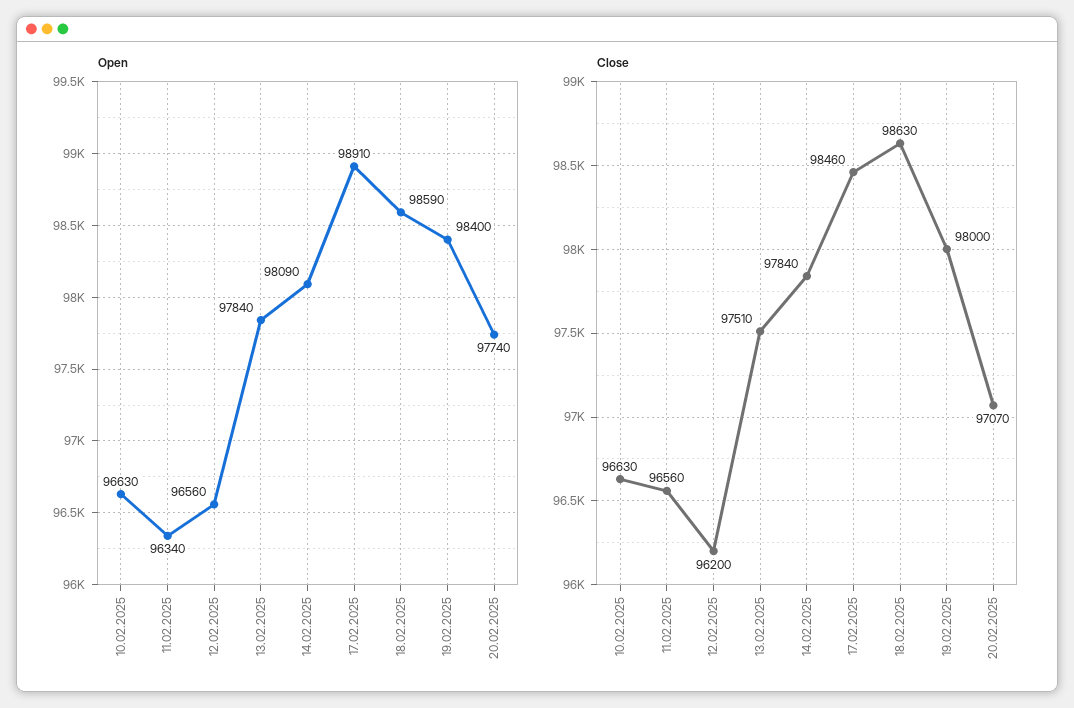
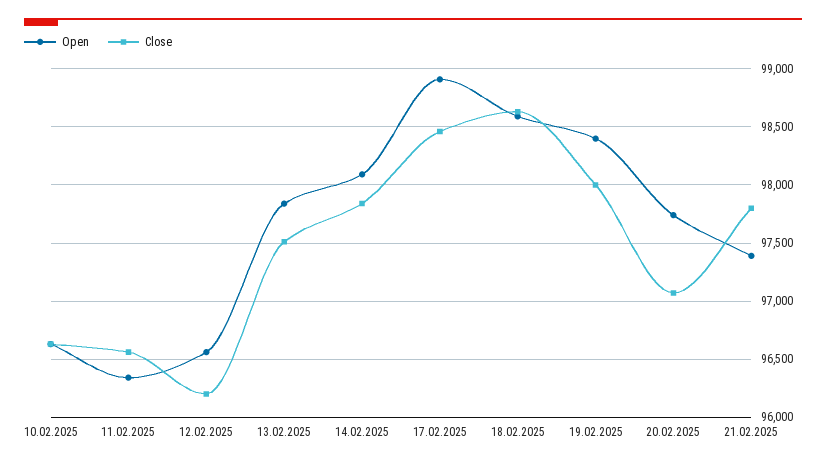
Open, 21.02.2025: none -> 97400
Close, 21.02.2025: none -> 97800

